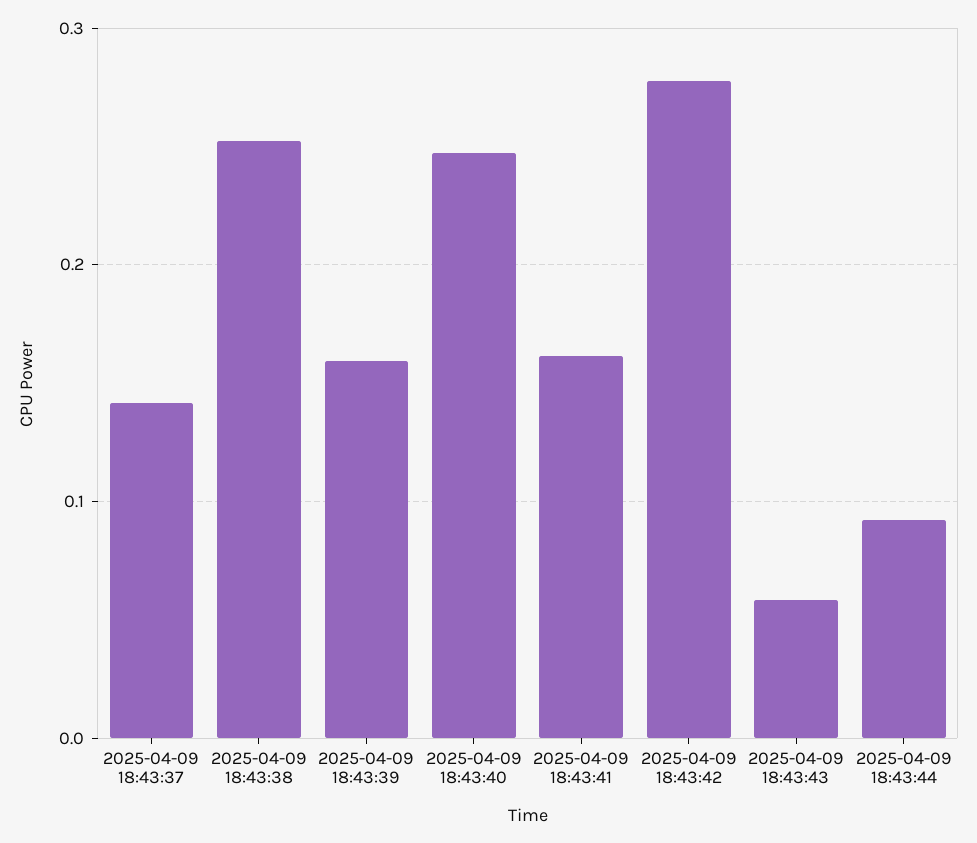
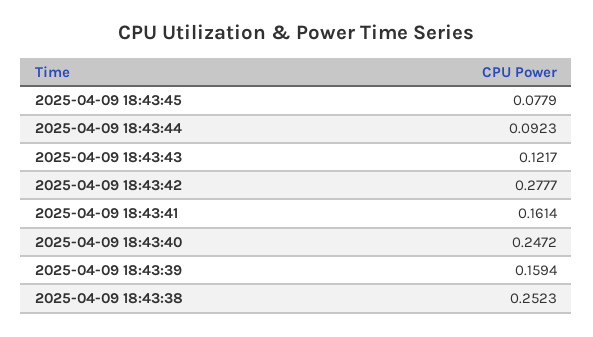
2025-04-09 18:43:37: 0.14 -> none
2025-04-09 18:43:43: 0.06 -> 0.1217
2025-04-09 18:43:45: none -> 0.0779

